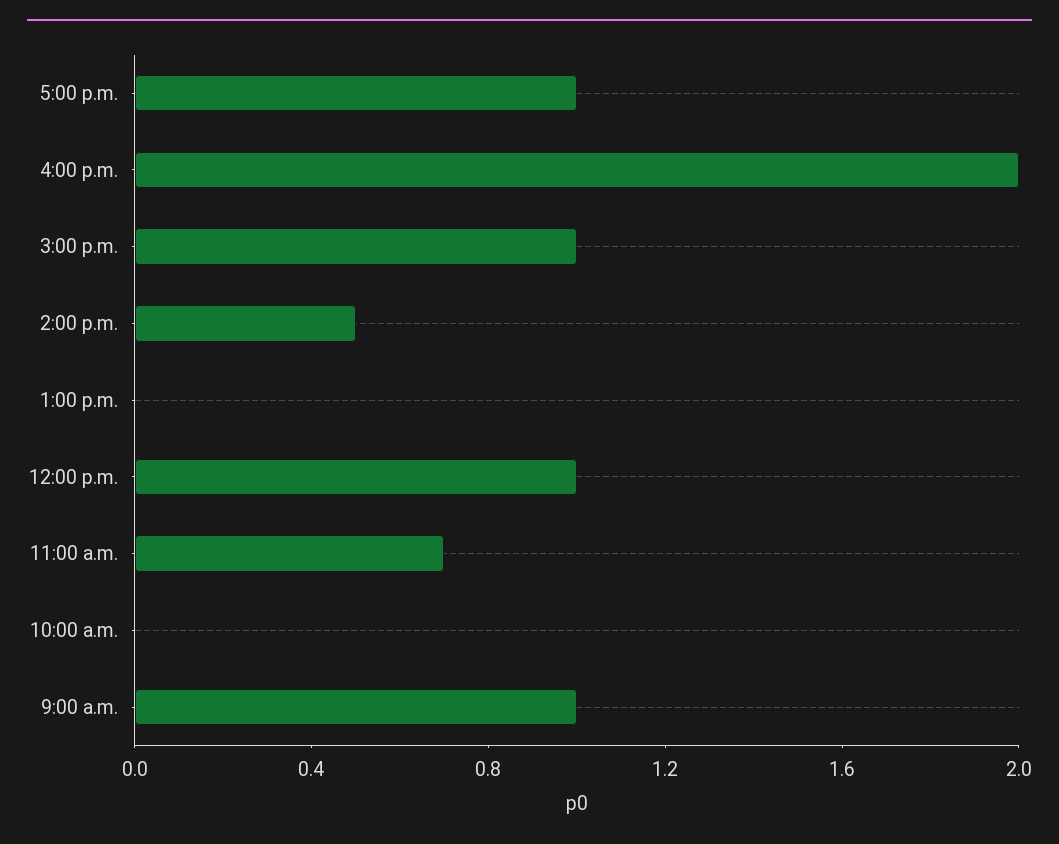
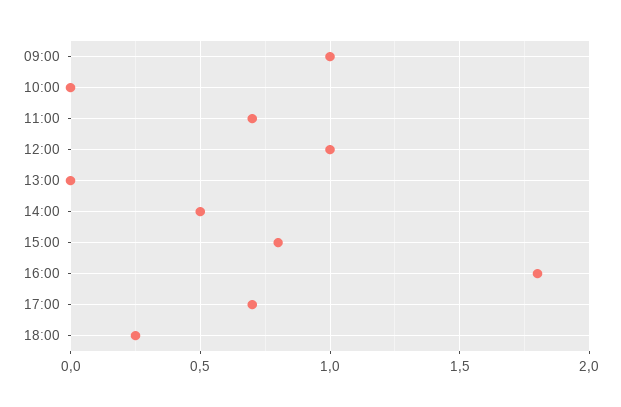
5:00 p.m.: 1 -> 0.7
4:00 p.m.: 2 -> 1.8
3:00 p.m.: 1 -> 0.8
18:00: none -> 0.25

